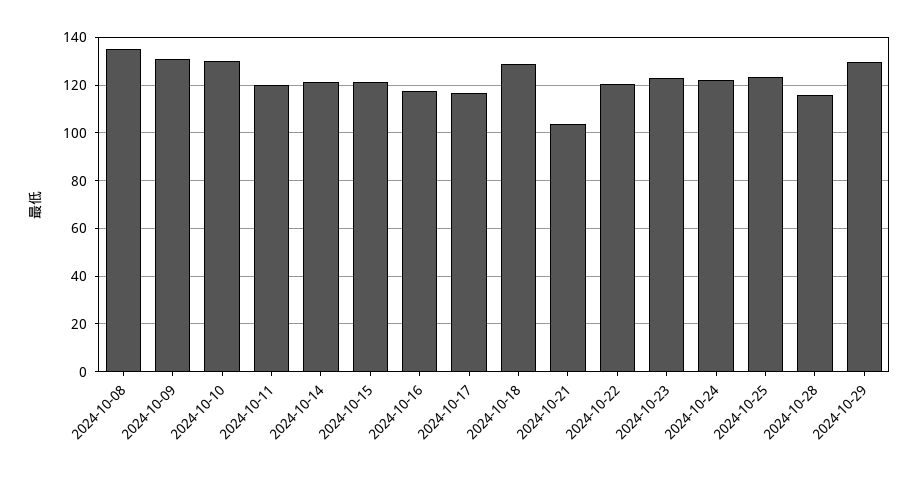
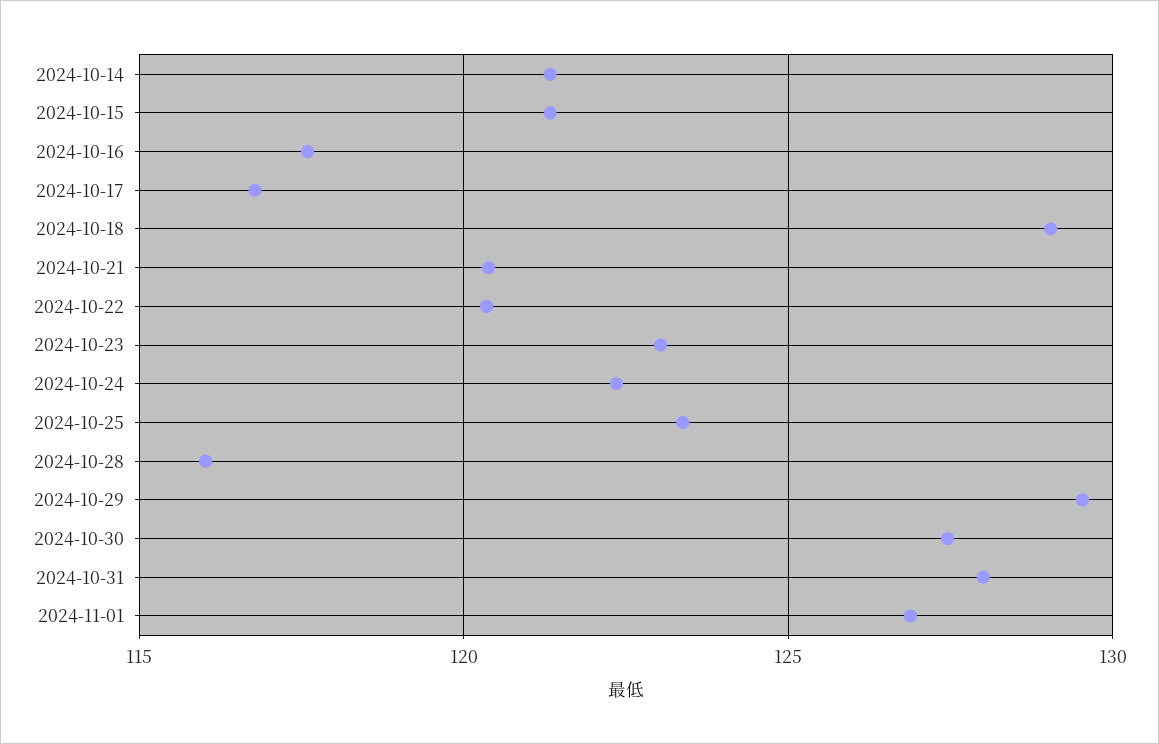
2024-10-08: 135 -> none
2024-10-09: 130 -> none
2024-10-10: 130 -> none
2024-10-11: 120 -> none
2024-10-21: 105 -> 120.5
2024-10-30: none -> 127.5
2024-10-31: none -> 128
2024-11-01: none -> 127

